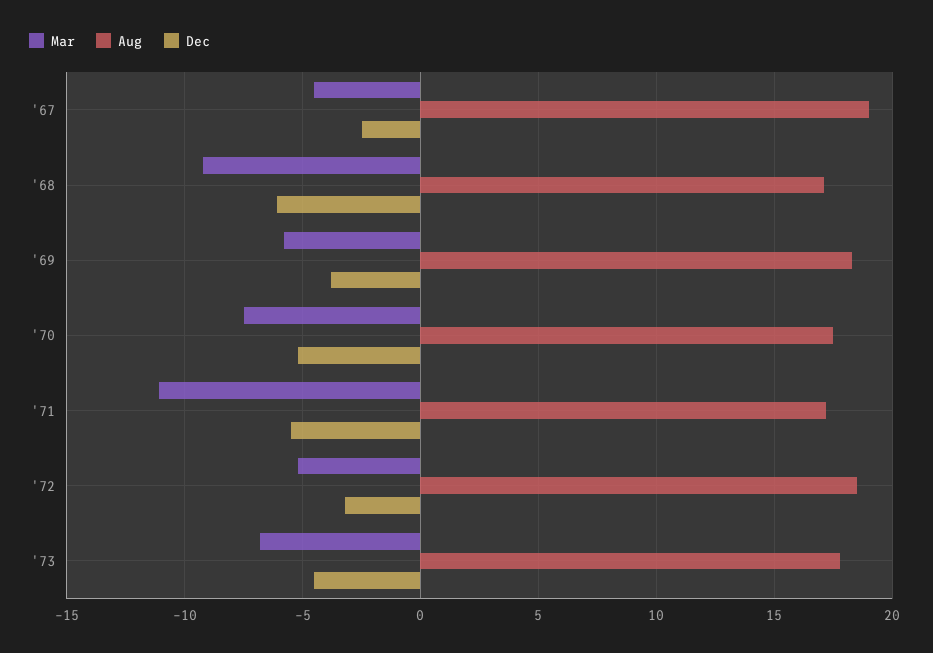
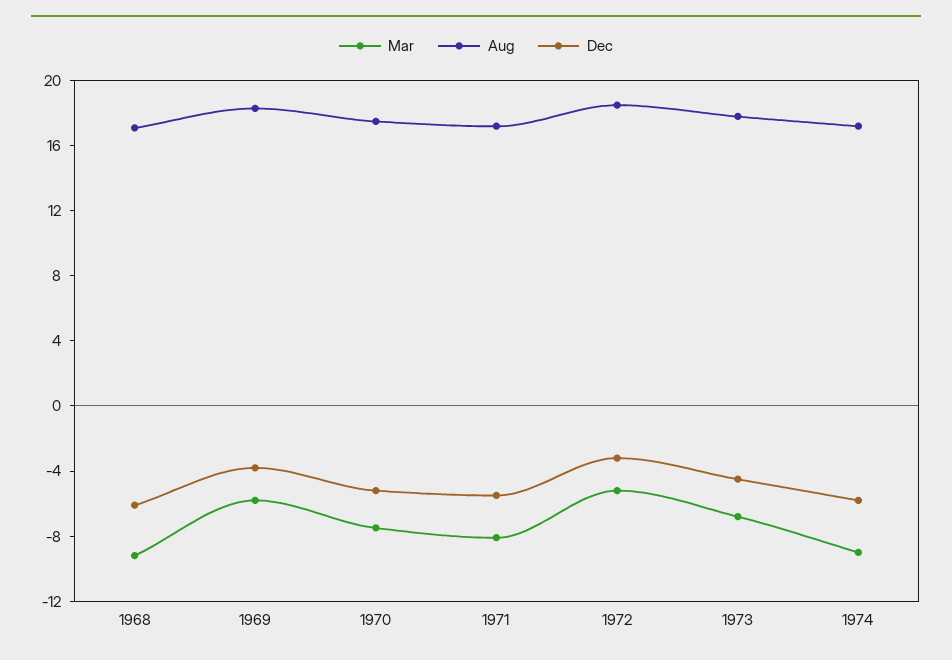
Mar, '67: -4.5 -> none
Aug, '67: 19 -> none
Dec, '67: -2.5 -> none
Mar, '71: -11 -> -8
Mar, 1974: none -> -9
Aug, 1974: none -> 17
Dec, 1974: none -> -6

